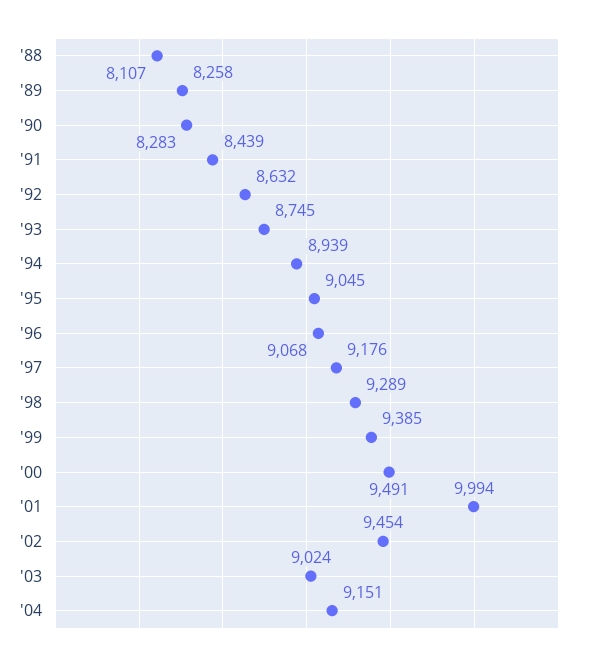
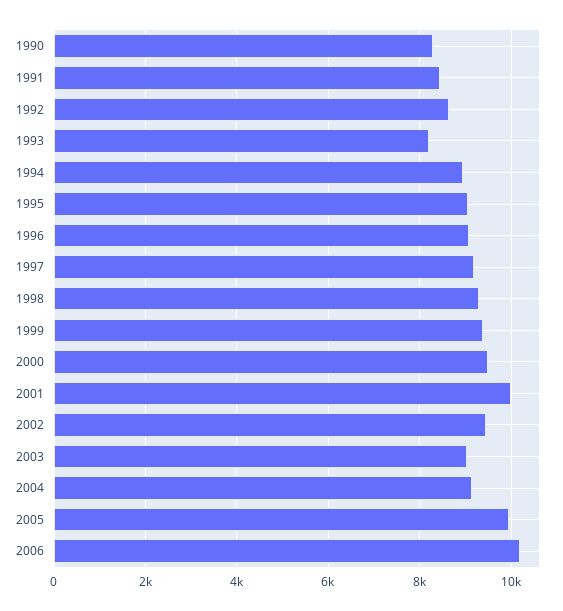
'88: 8107 -> none
'89: 8258 -> none
'93: 8745 -> 8200
2005: none -> 10000
2006: none -> 10200

